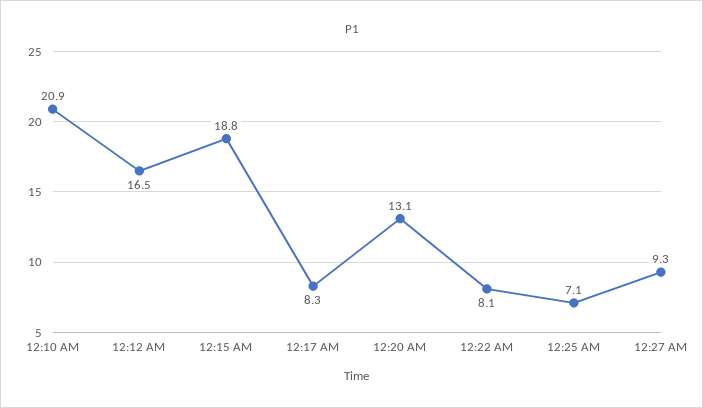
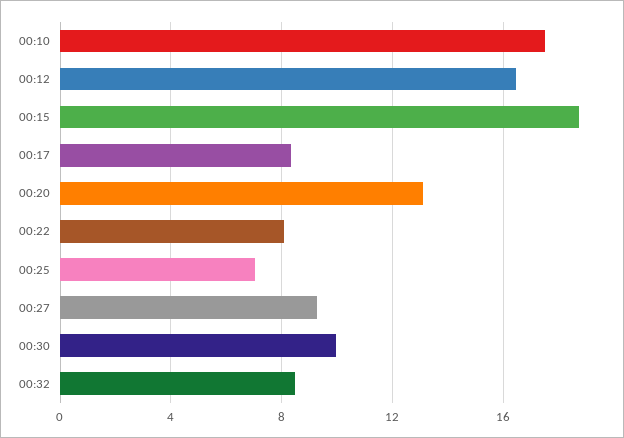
12:10 AM: 20.9 -> 17.5
00:30: none -> 10
00:32: none -> 8.5

